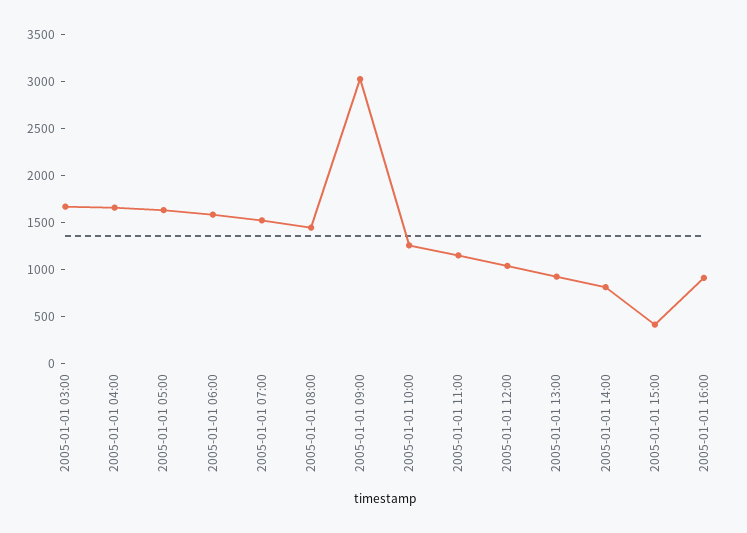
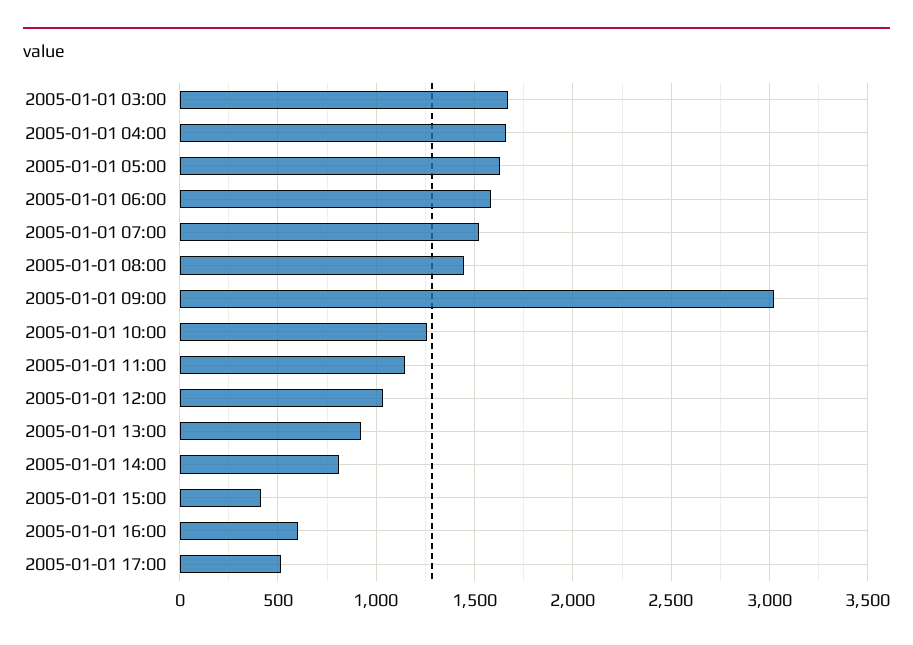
2005-01-01 16:00: 900 -> 600
2005-01-01 17:00: none -> 500

